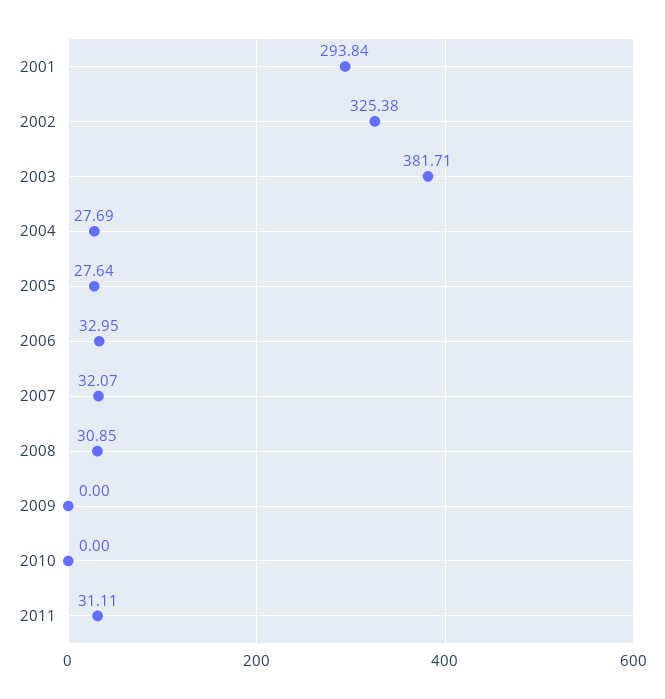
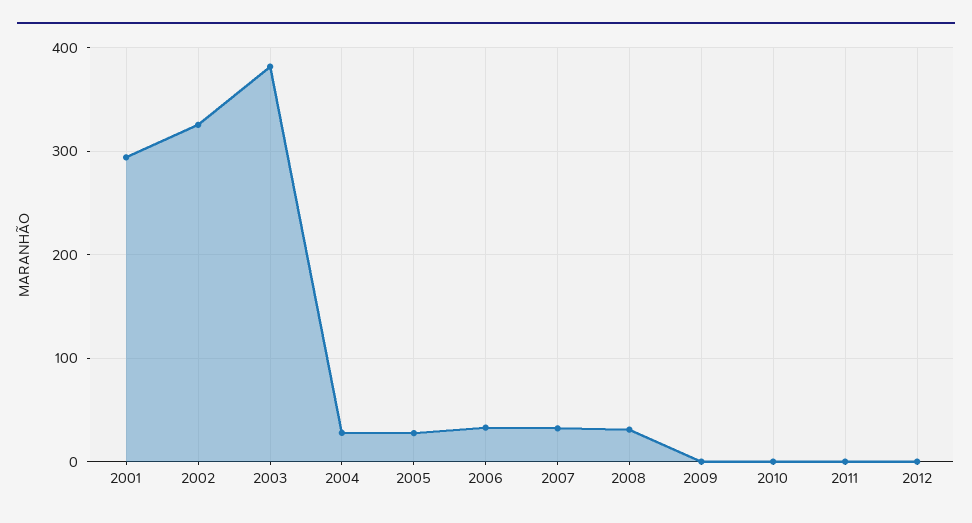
2011: 31.11 -> 0
2012: none -> 0

